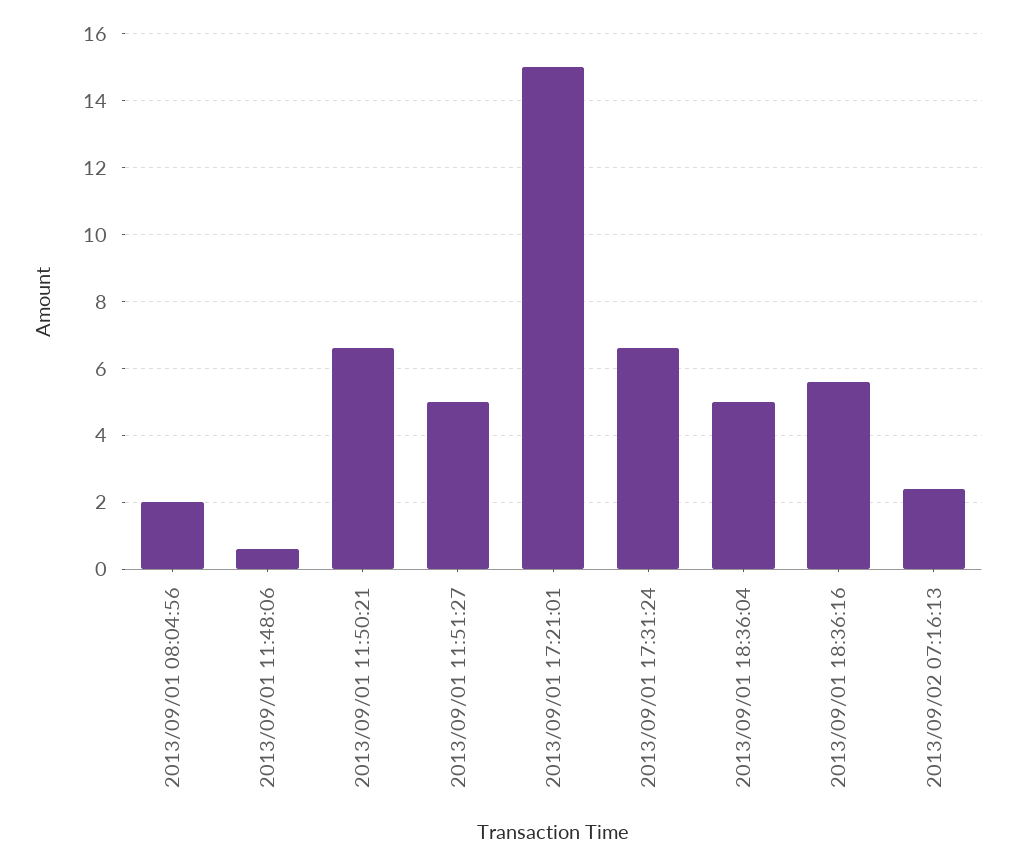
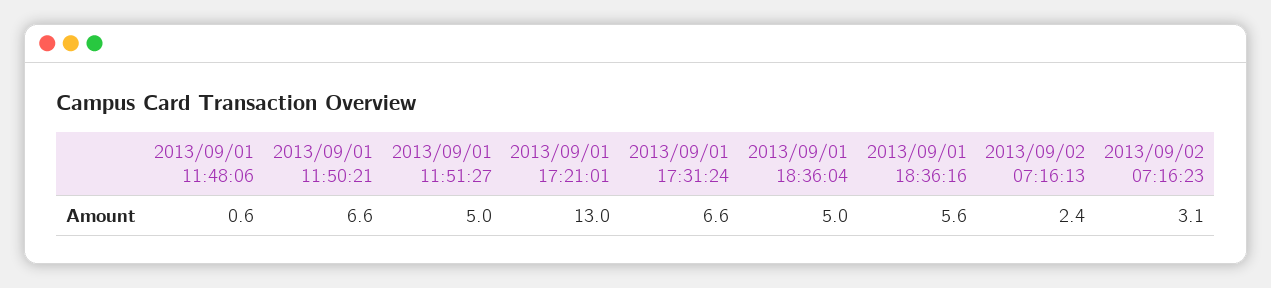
2013/09/01 08:04:56: 2 -> none
2013/09/01 17:21:01: 15 -> 13
2013/09/02 07:16:23: none -> 3.1

